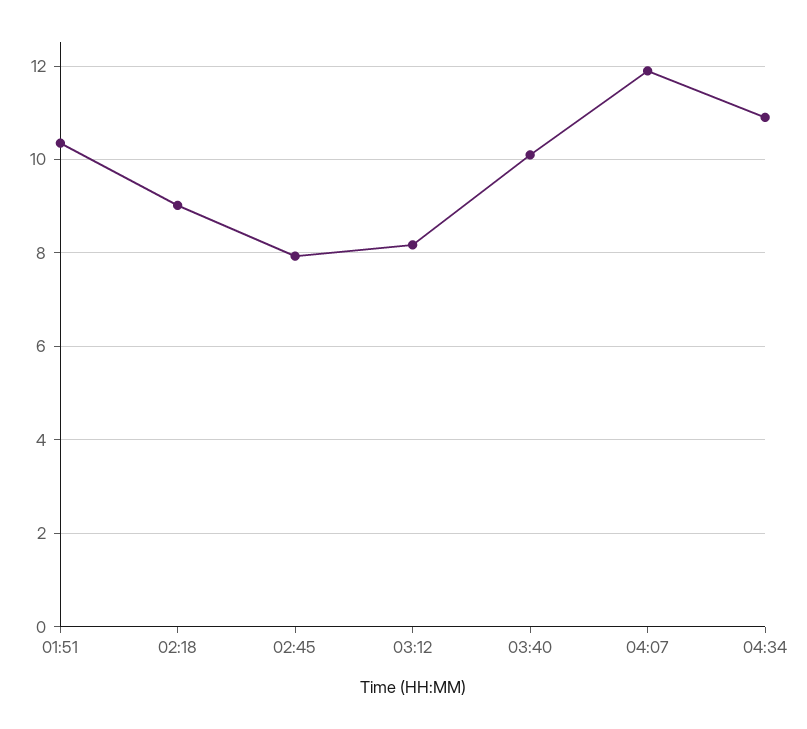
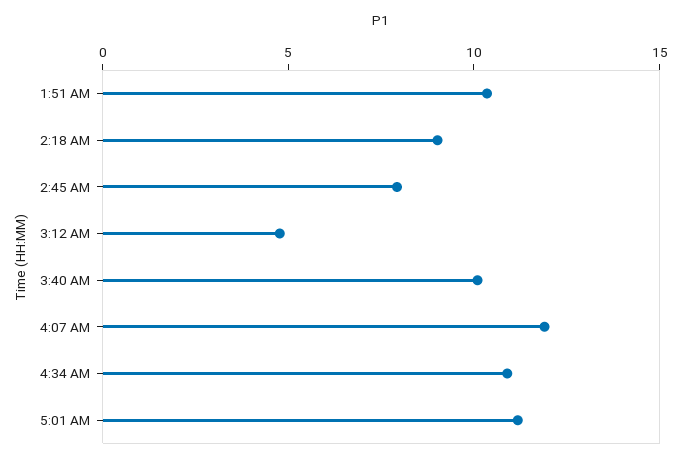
03:12: 8.2 -> 5
5:01 AM: none -> 11

